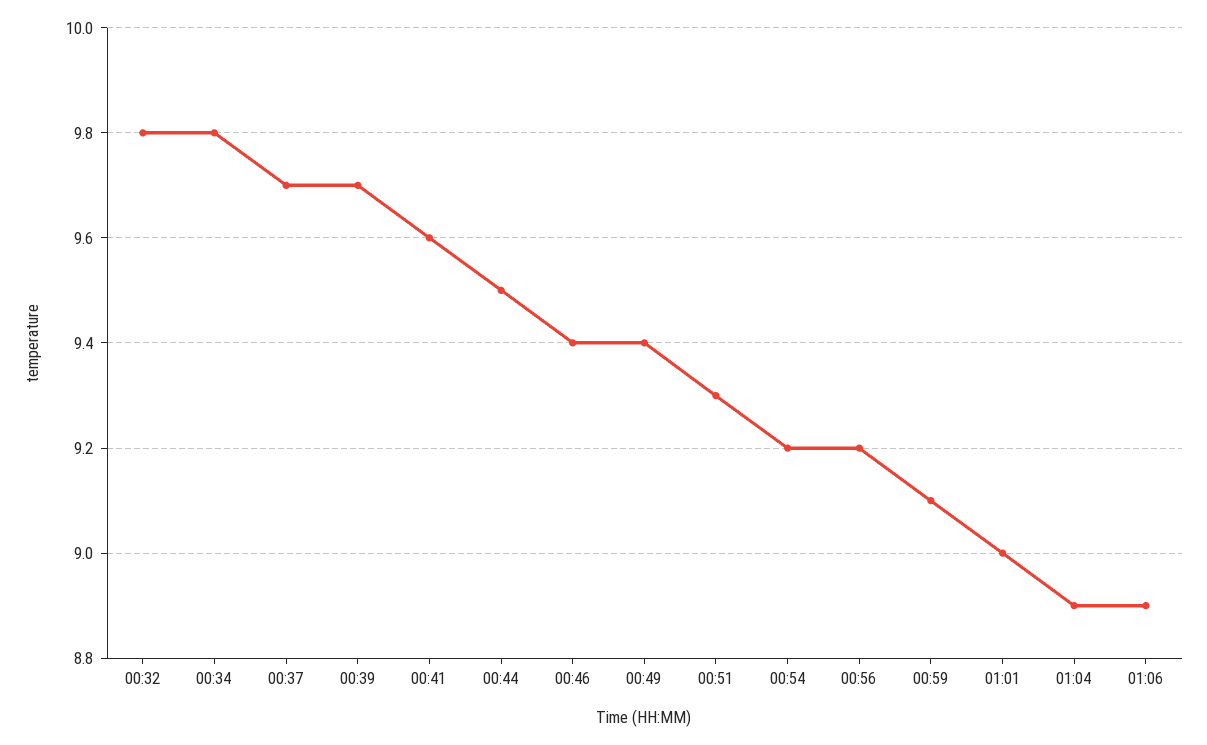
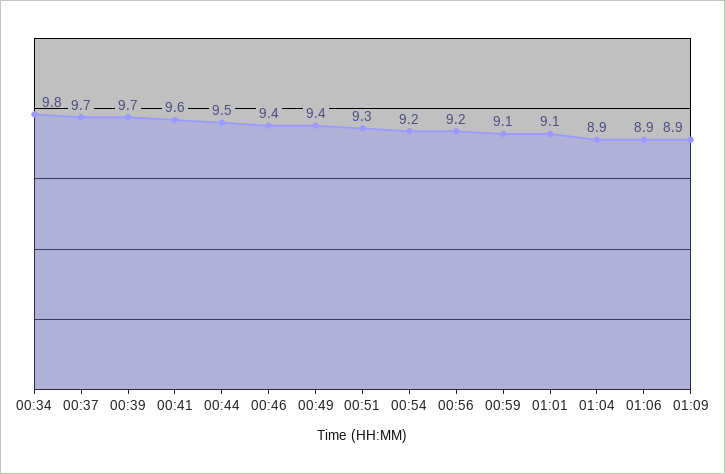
00:32: 9.8 -> none
01:01: 9 -> 9.1
01:09: none -> 8.9

